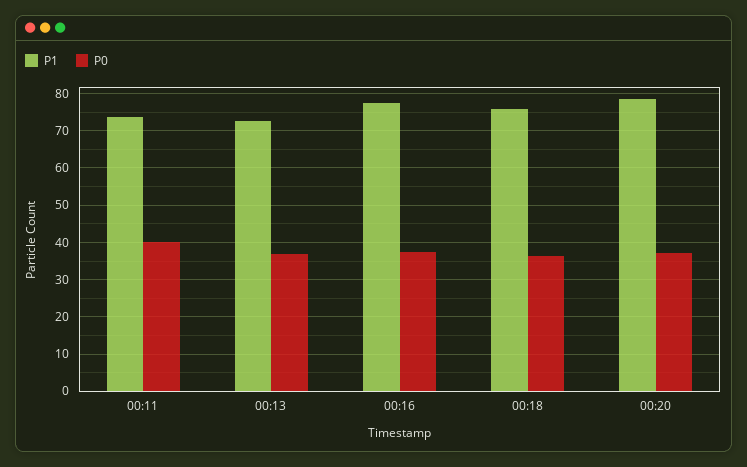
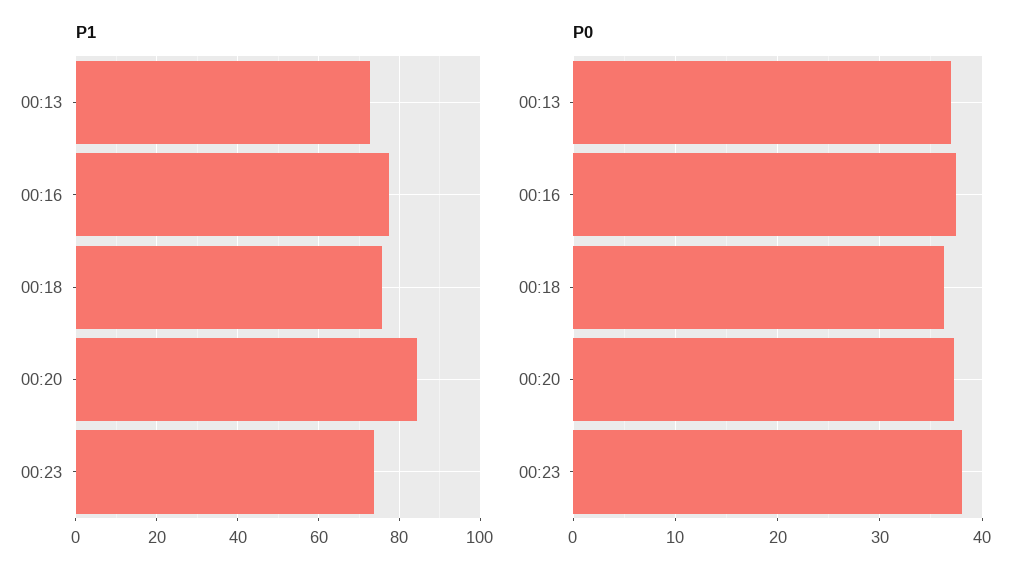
P1, 00:11: 74 -> none
P0, 00:11: 40 -> none
P1, 00:20: 78 -> 84
P1, 00:23: none -> 74
P0, 00:23: none -> 38

